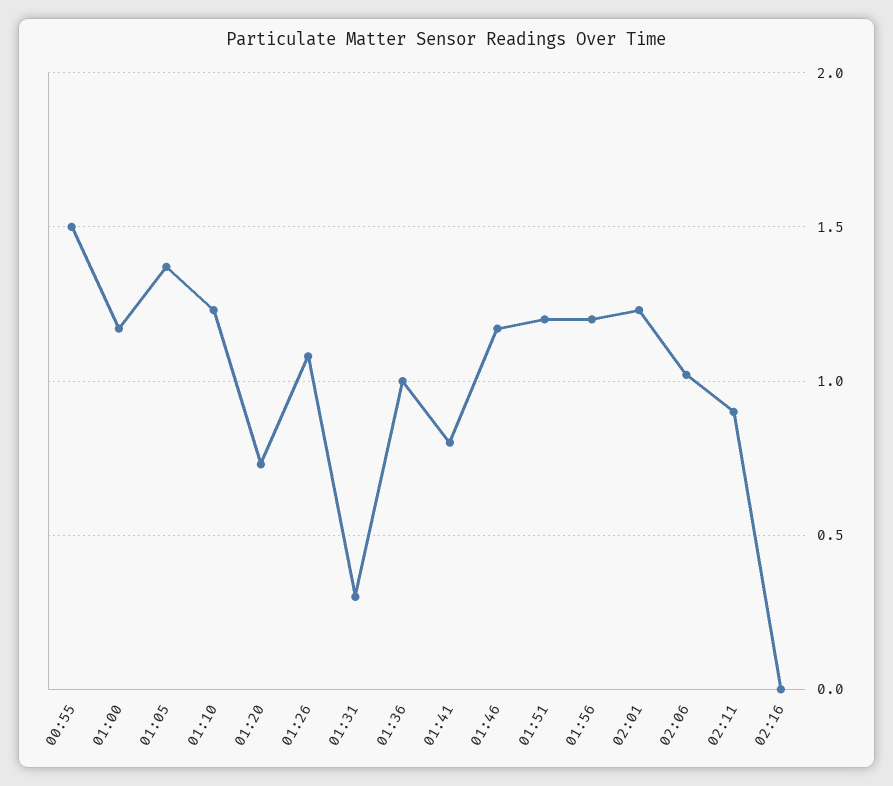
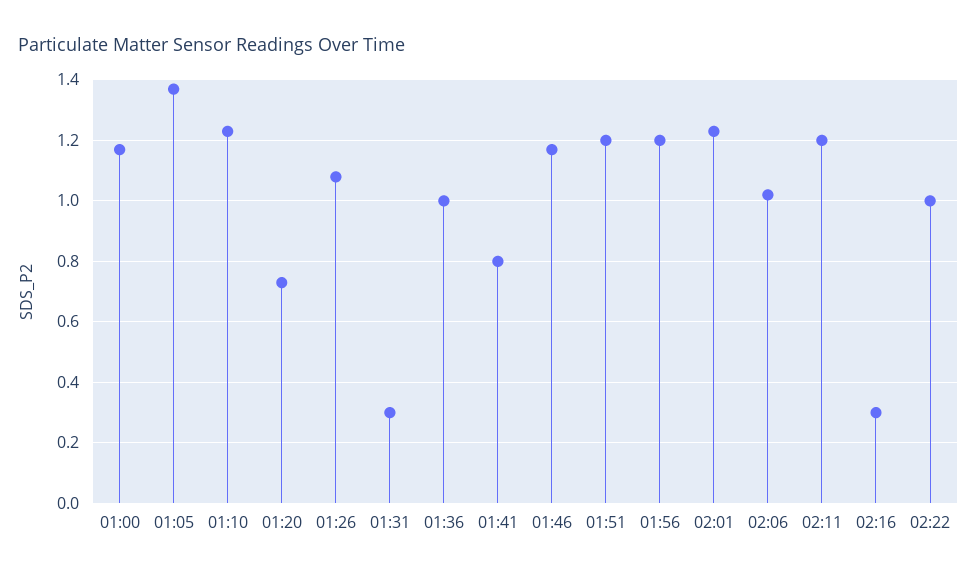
00:55: 1.5 -> none
02:11: 0.9 -> 1.2
02:16: 0 -> 0.3
02:22: none -> 1

